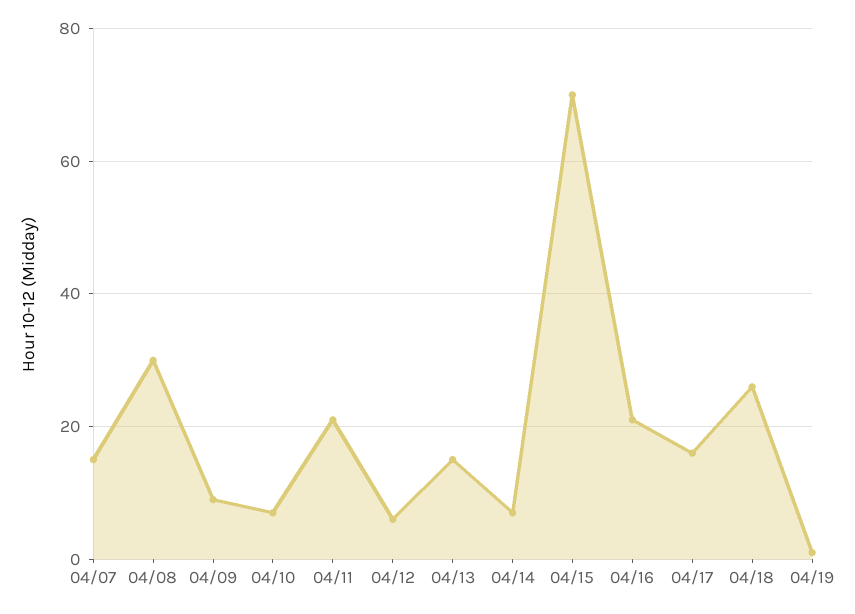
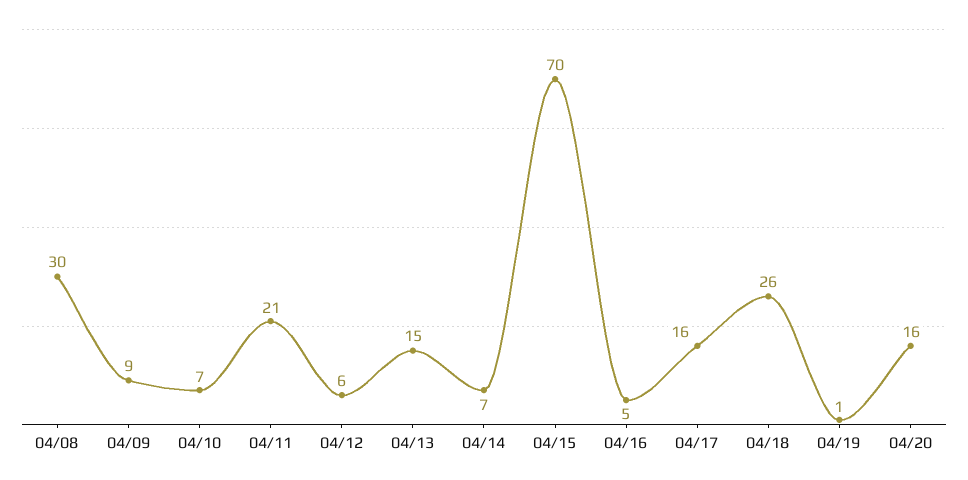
04/07: 15 -> none
04/16: 20 -> 5
04/20: none -> 16

